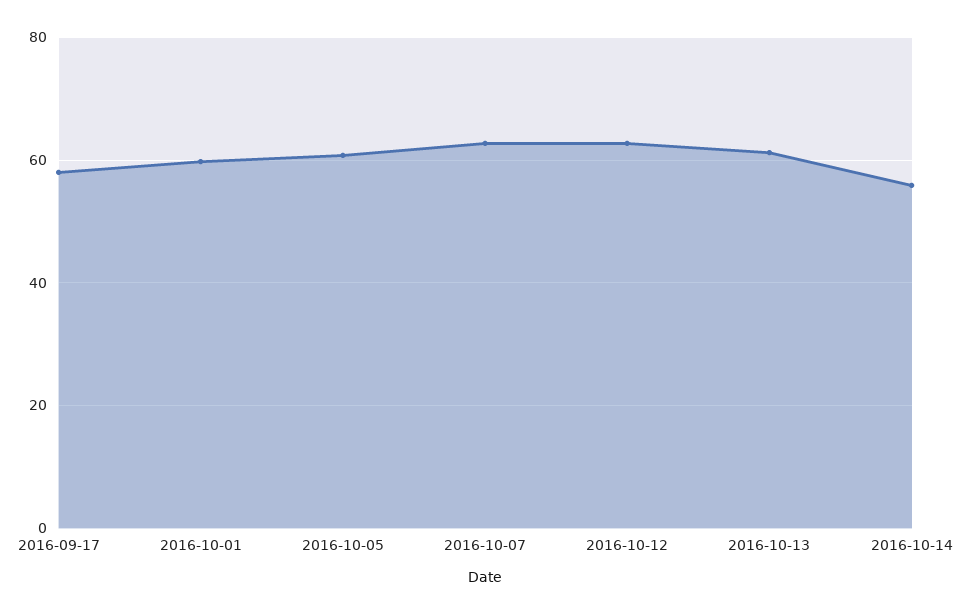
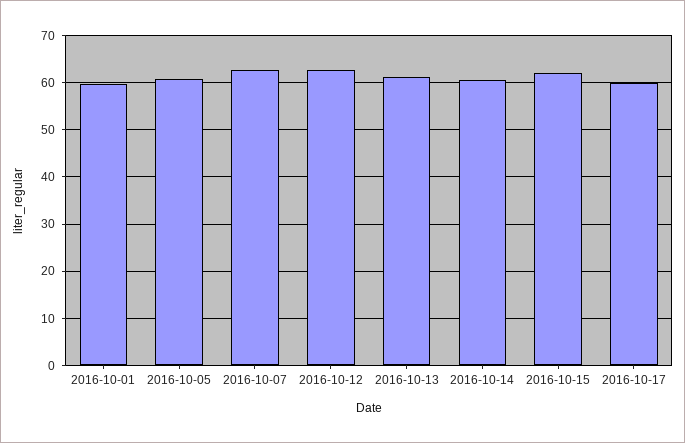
2016-09-17: 58 -> none
2016-10-14: 56 -> 60
2016-10-15: none -> 62
2016-10-17: none -> 60

